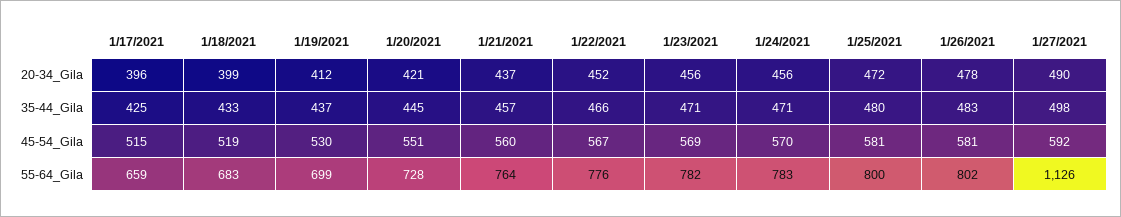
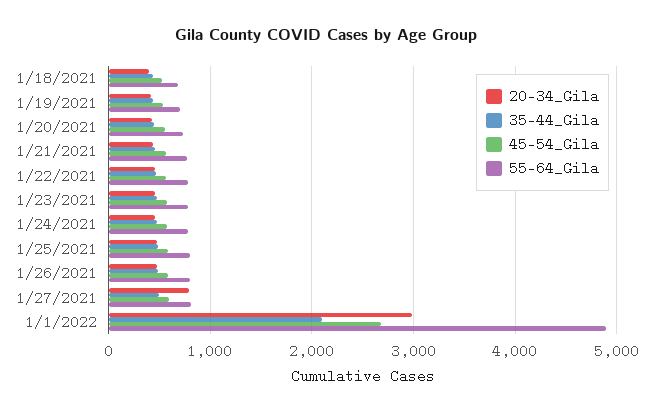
20-34_Gila, 1/17/2021: 396 -> none
20-34_Gila, 1/27/2021: 490 -> 800
35-44_Gila, 1/17/2021: 425 -> none
45-54_Gila, 1/17/2021: 515 -> none
55-64_Gila, 1/17/2021: 659 -> none
55-64_Gila, 1/27/2021: 1126 -> 800
20-34_Gila, 1/1/2022: none -> 3000
35-44_Gila, 1/1/2022: none -> 2100
45-54_Gila, 1/1/2022: none -> 2700
55-64_Gila, 1/1/2022: none -> 4900

